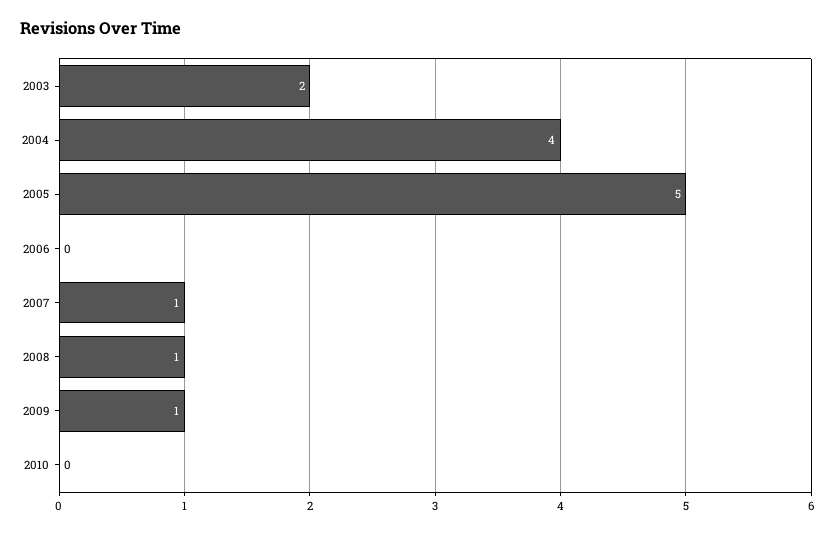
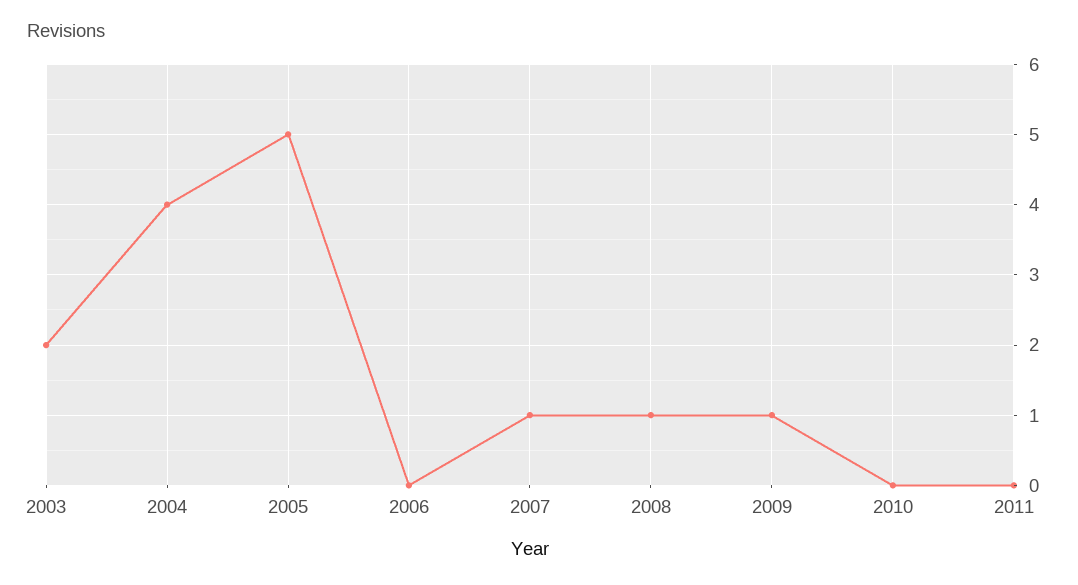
2011: none -> 0

